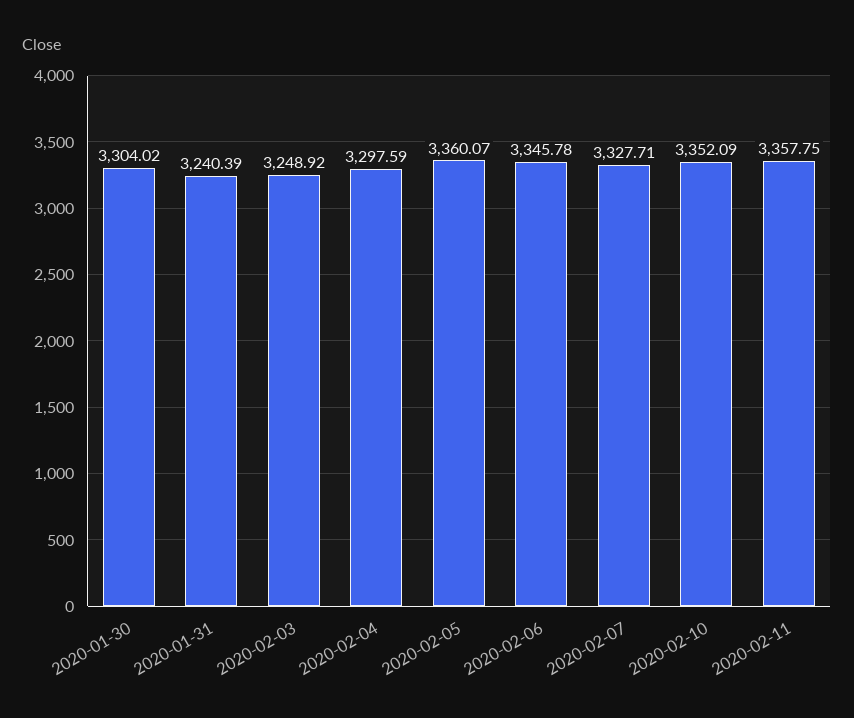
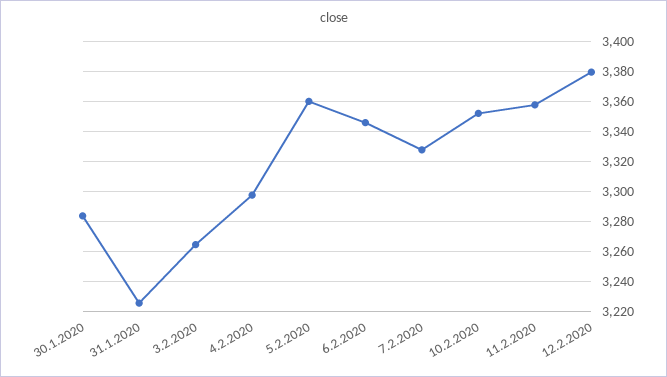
2020-01-30: 3304.02 -> 3285
2020-01-31: 3240.39 -> 3225
2020-02-03: 3248.92 -> 3265
12.2.2020: none -> 3380

